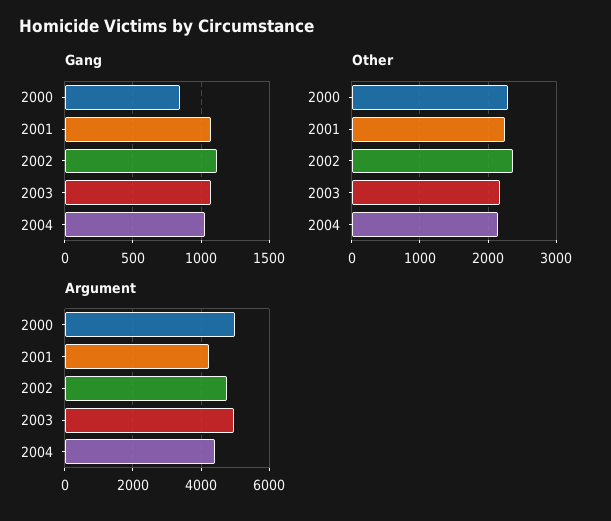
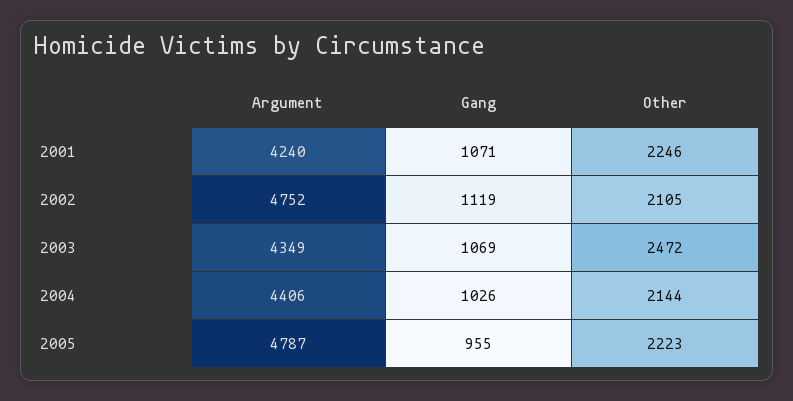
Gang, 2000: 850 -> none
Other, 2000: 2300 -> none
Other, 2002: 2400 -> 2105
Other, 2003: 2200 -> 2472
Argument, 2000: 5000 -> none
Argument, 2003: 5000 -> 4349
Argument, 2005: none -> 4787
Gang, 2005: none -> 955
Other, 2005: none -> 2223

